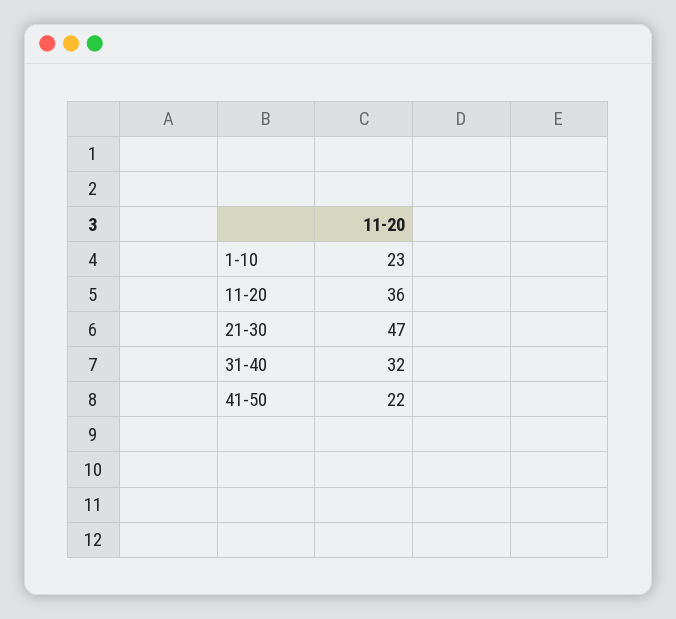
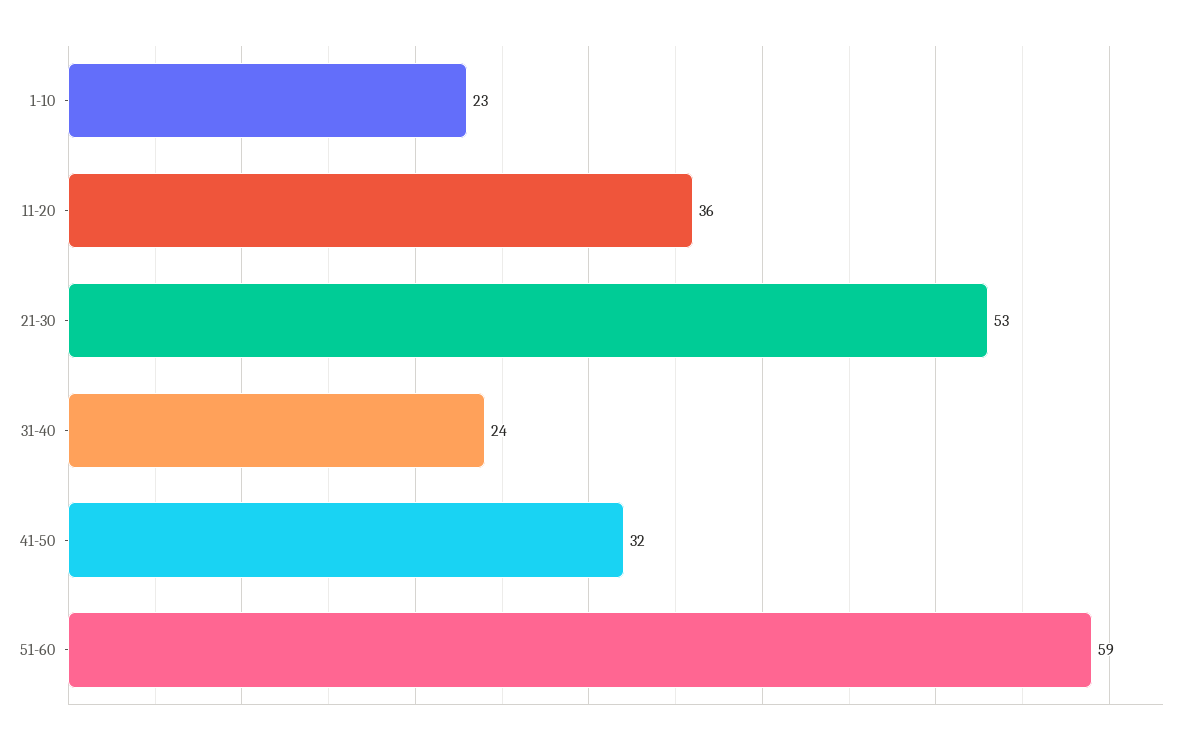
21-30: 47 -> 53
31-40: 32 -> 24
41-50: 22 -> 32
51-60: none -> 59

